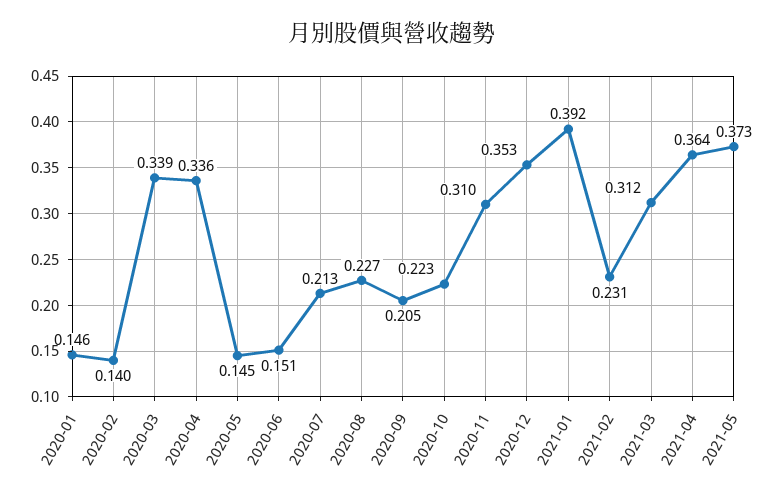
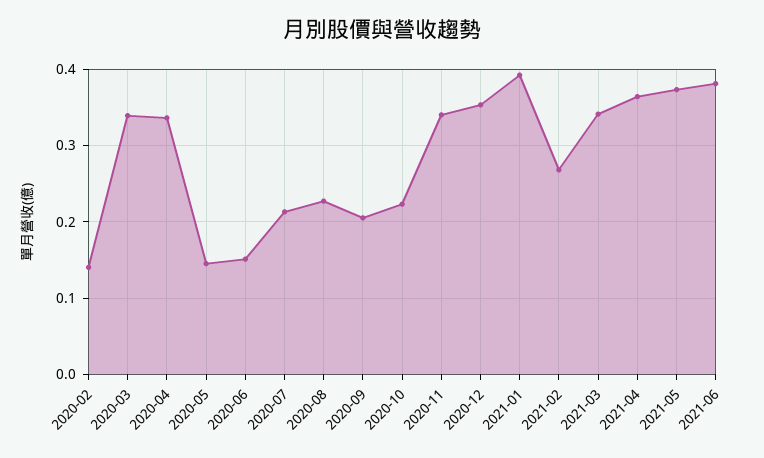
2020-01: 0.146 -> none
2020-11: 0.31 -> 0.34
2021-02: 0.231 -> 0.27
2021-03: 0.312 -> 0.34
2021-06: none -> 0.38

